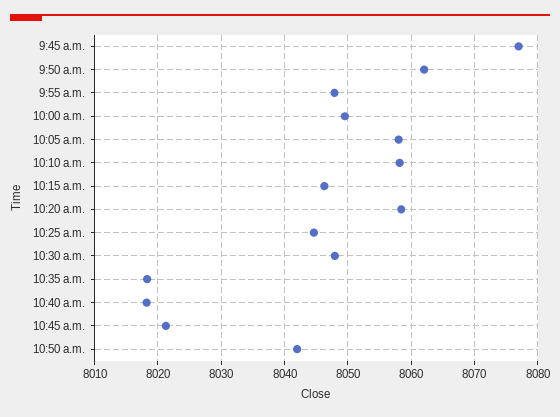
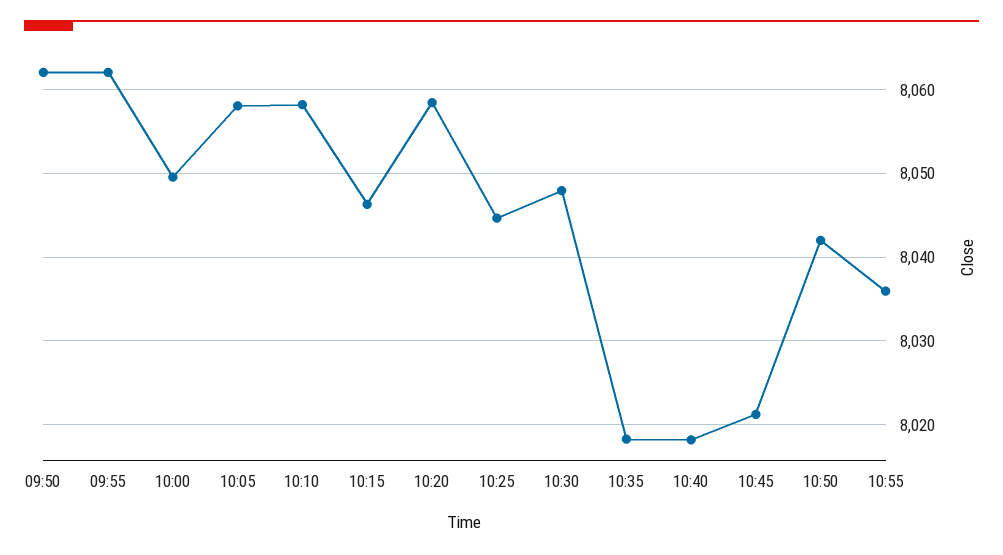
9:45 a.m.: 8077 -> none
9:55 a.m.: 8048 -> 8062
10:55: none -> 8036

